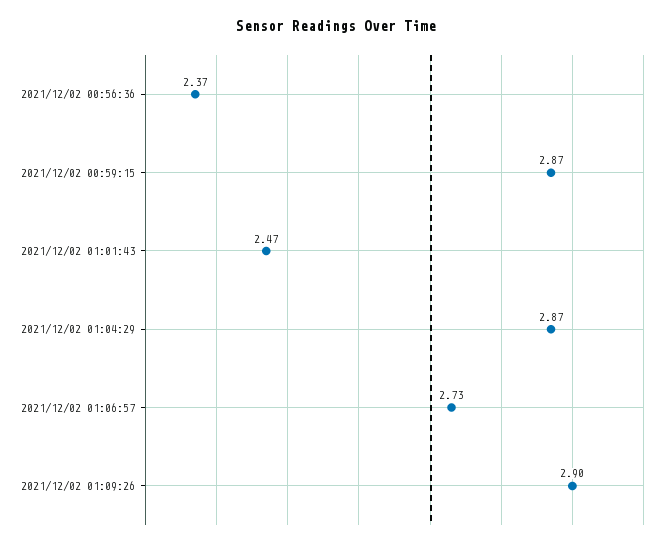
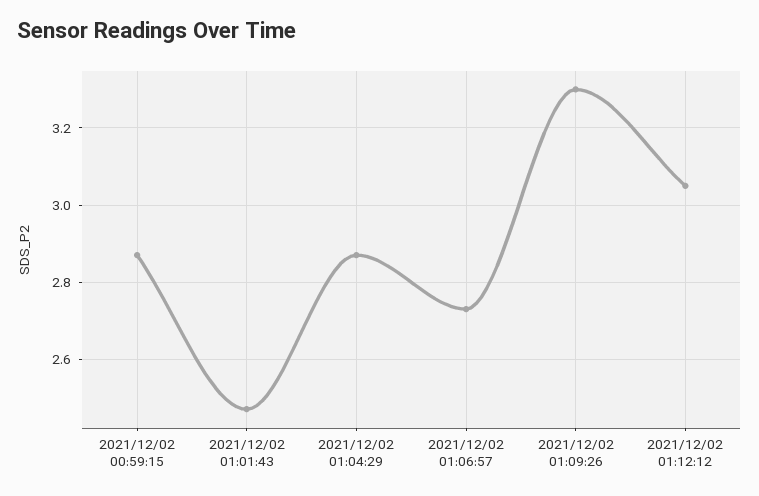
2021/12/02 00:56:36: 2.37 -> none
2021/12/02 01:09:26: 2.9 -> 3.3
2021/12/02 01:12:12: none -> 3.05

